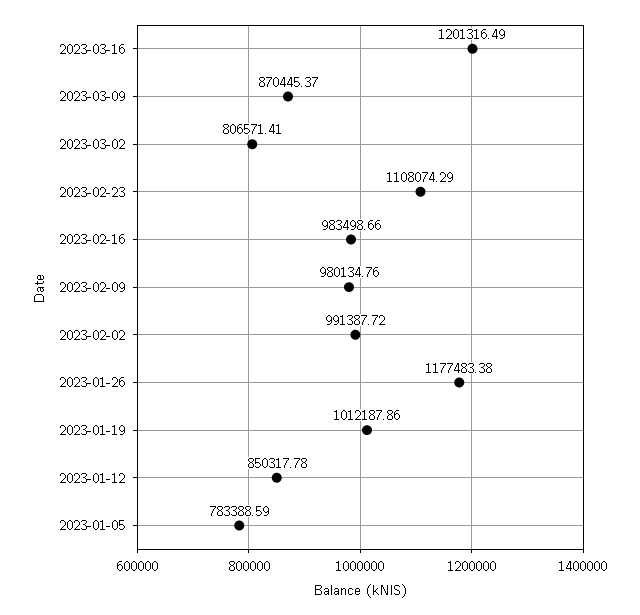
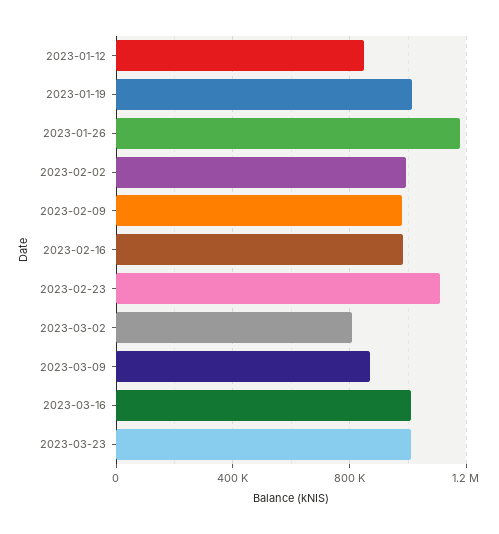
2023-03-16: 1201316.49 -> 1000000
2023-01-05: 783388.59 -> none
2023-03-23: none -> 1000000

